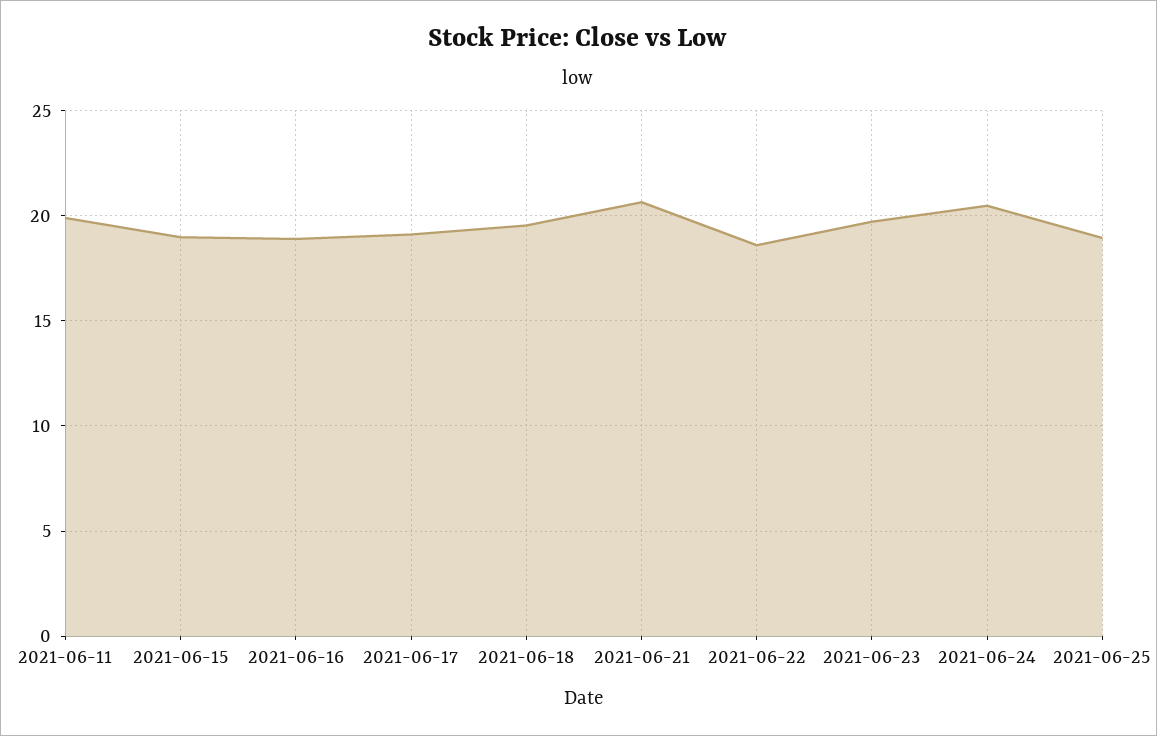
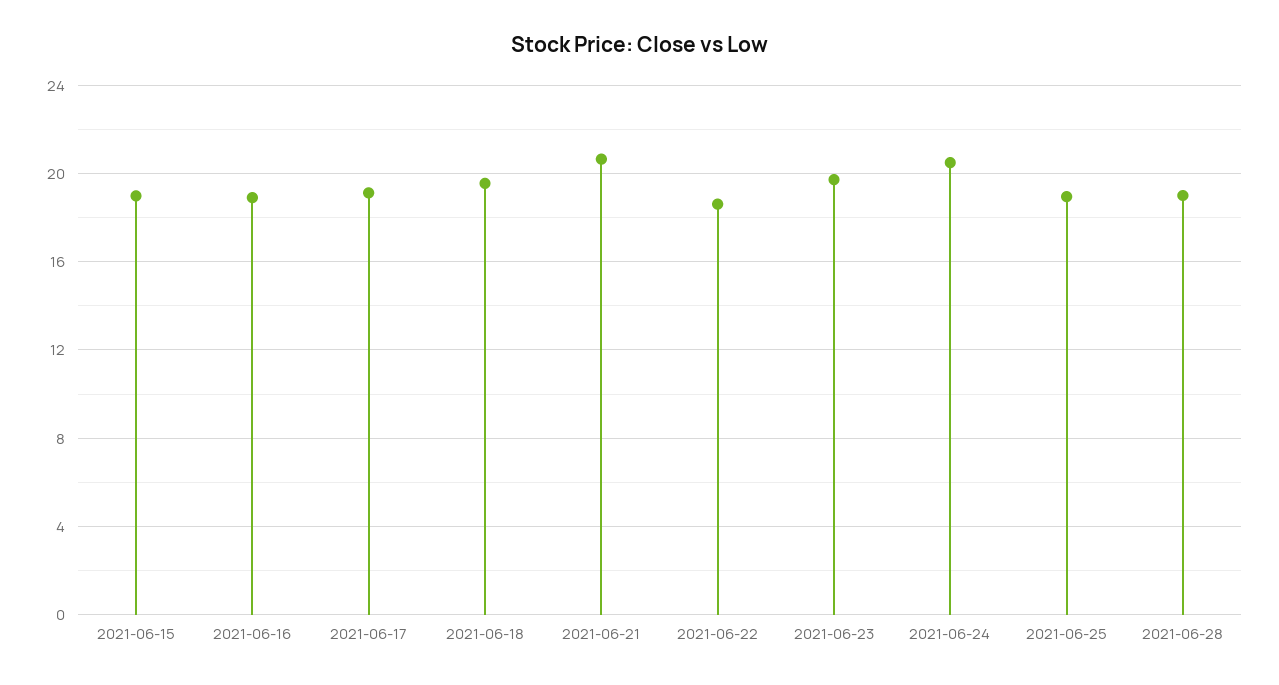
2021-06-11: 20 -> none
2021-06-28: none -> 19

